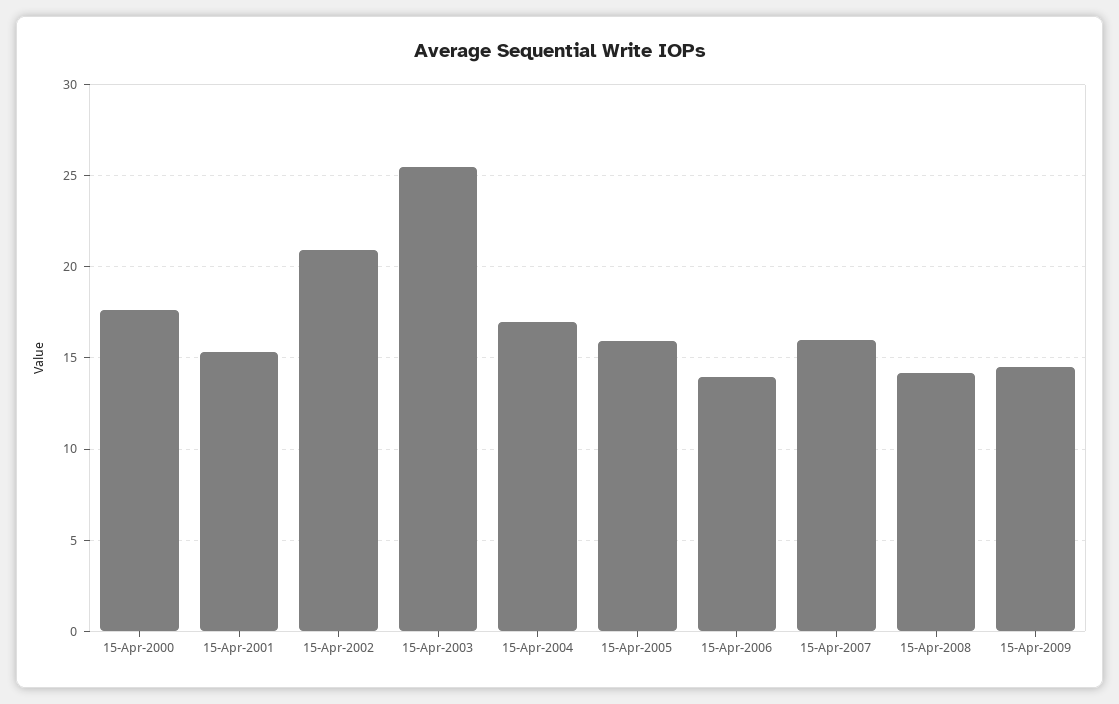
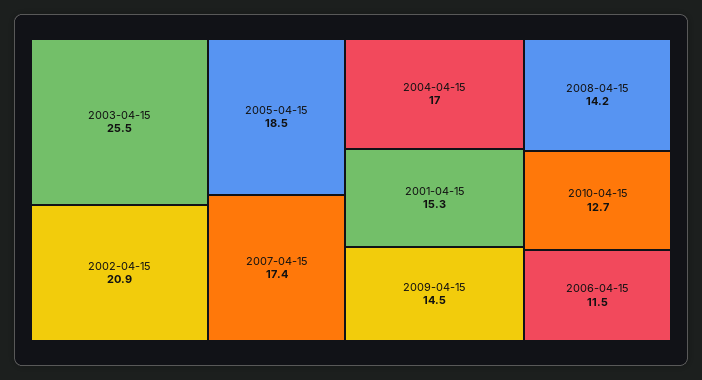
15-Apr-2000: 17.5 -> none
15-Apr-2005: 16 -> 18.5
15-Apr-2006: 14 -> 11.5
15-Apr-2007: 16 -> 17.4
2010-04-15: none -> 12.7

